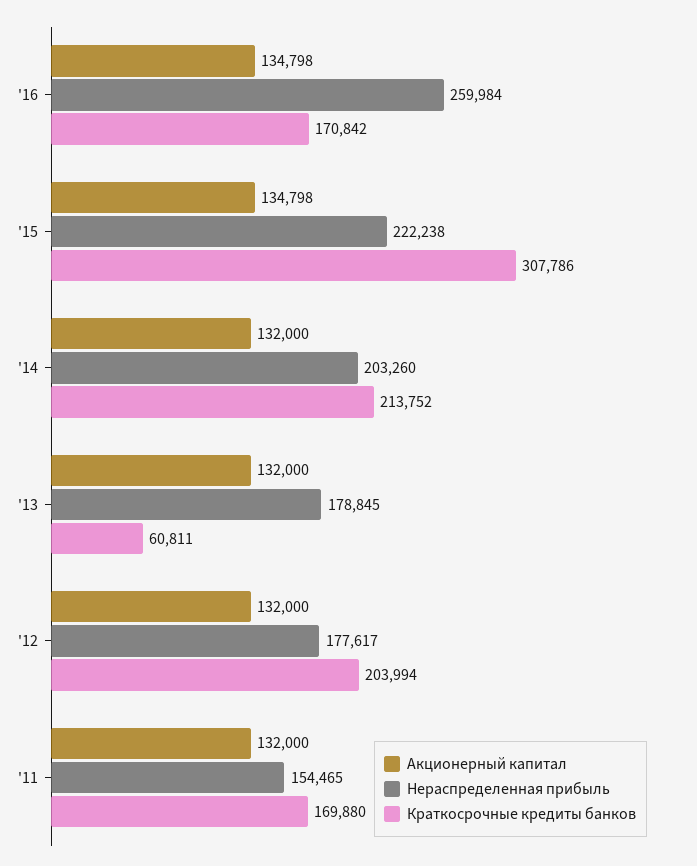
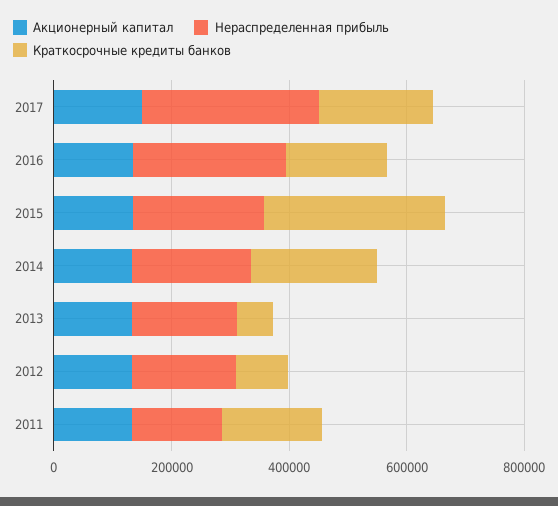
Краткосрочные кредиты банков, '12: 203994 -> 100000
Акционерный капитал, 2017: none -> 150000
Нераспределенная прибыль, 2017: none -> 300000
Краткосрочные кредиты банков, 2017: none -> 200000

